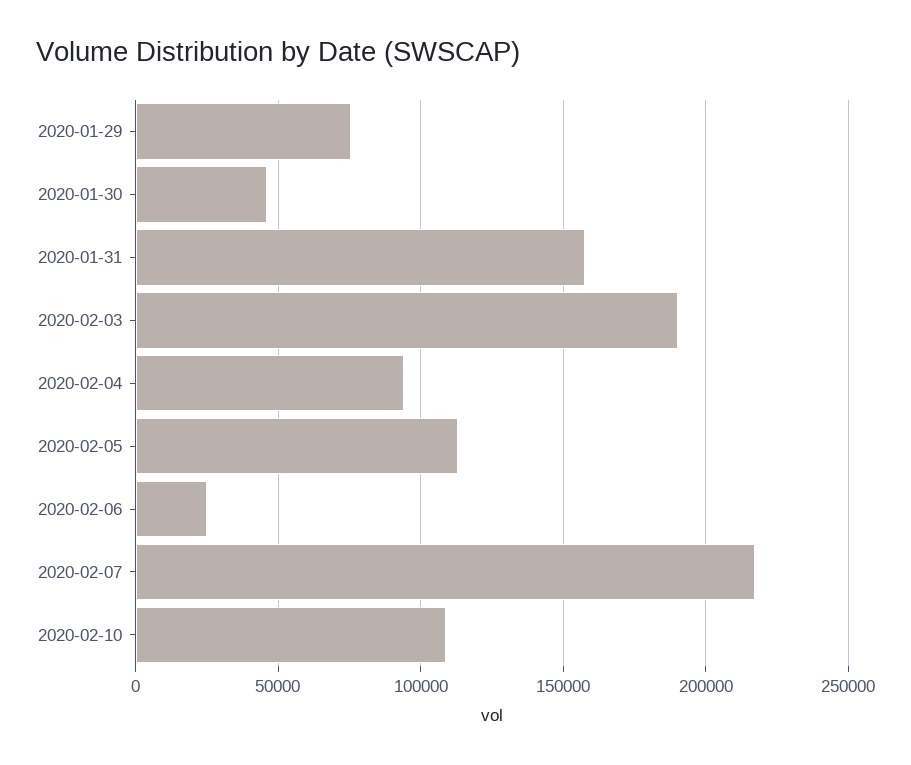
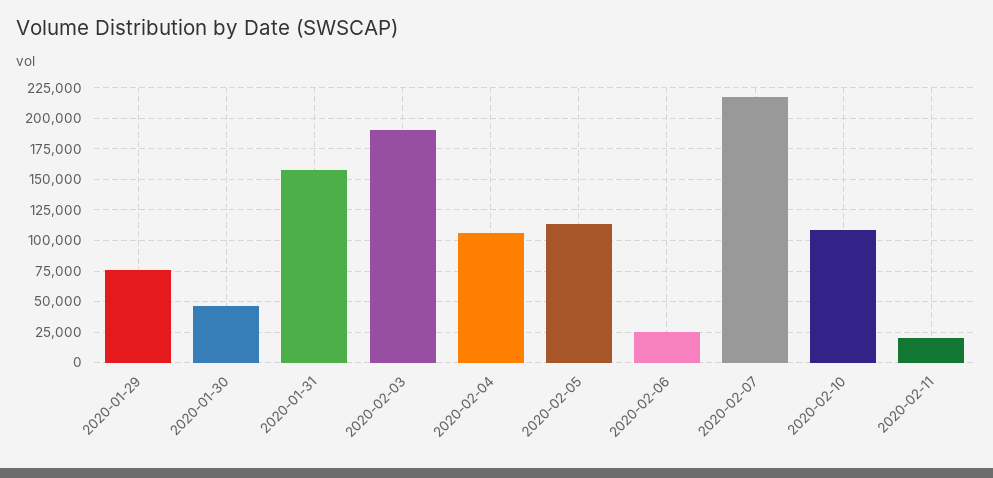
2020-02-04: 95000 -> 105000
2020-02-11: none -> 20000

